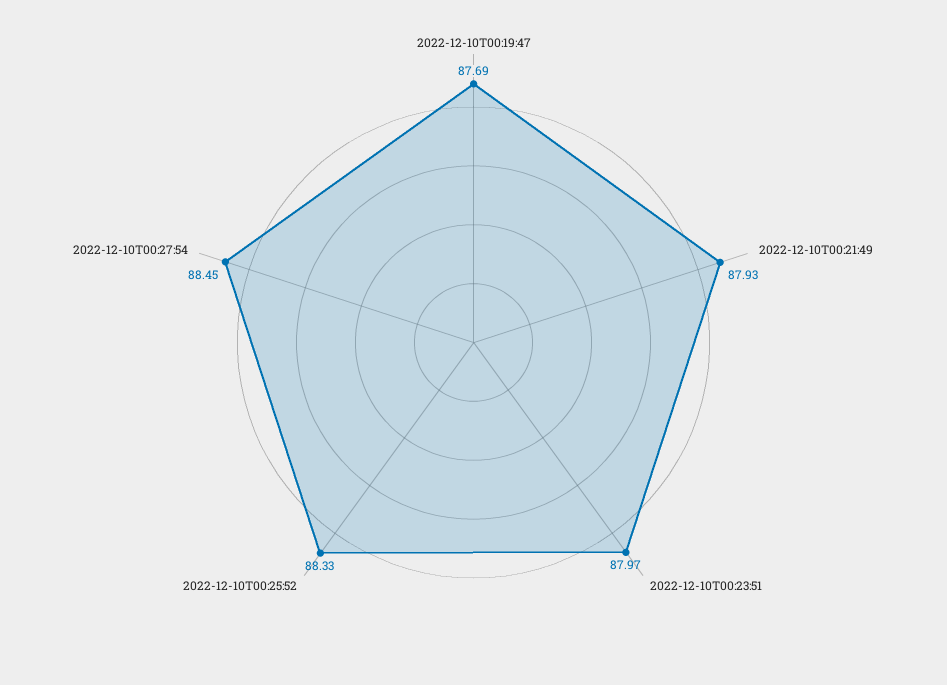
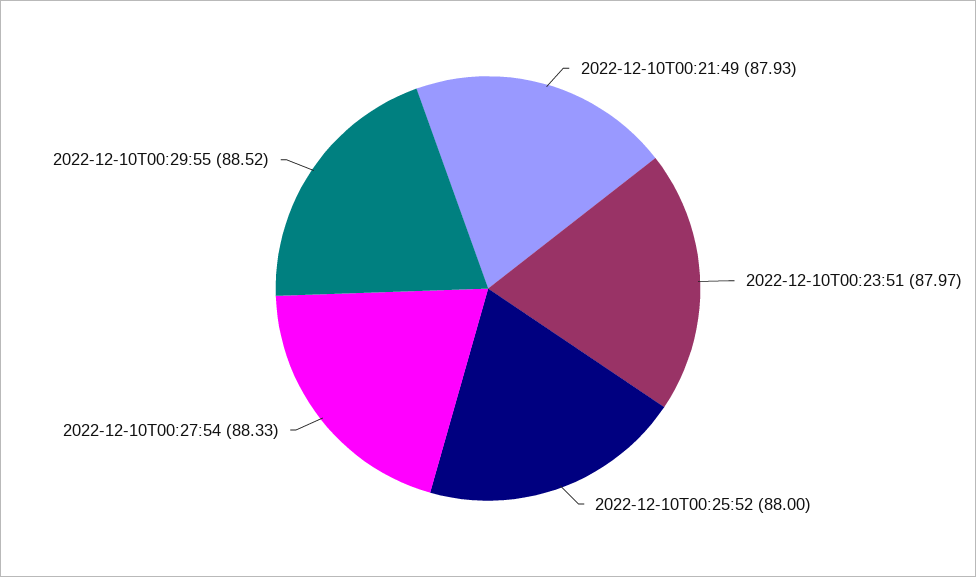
2022-12-10T00:19:47: 87.69 -> none
2022-12-10T00:25:52: 88.33 -> 88
2022-12-10T00:27:54: 88.45 -> 88.33
2022-12-10T00:29:55: none -> 88.52

